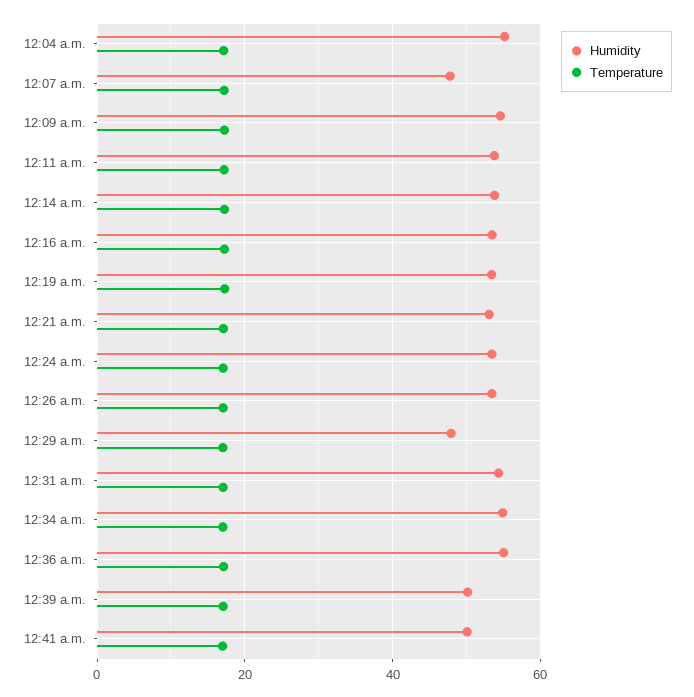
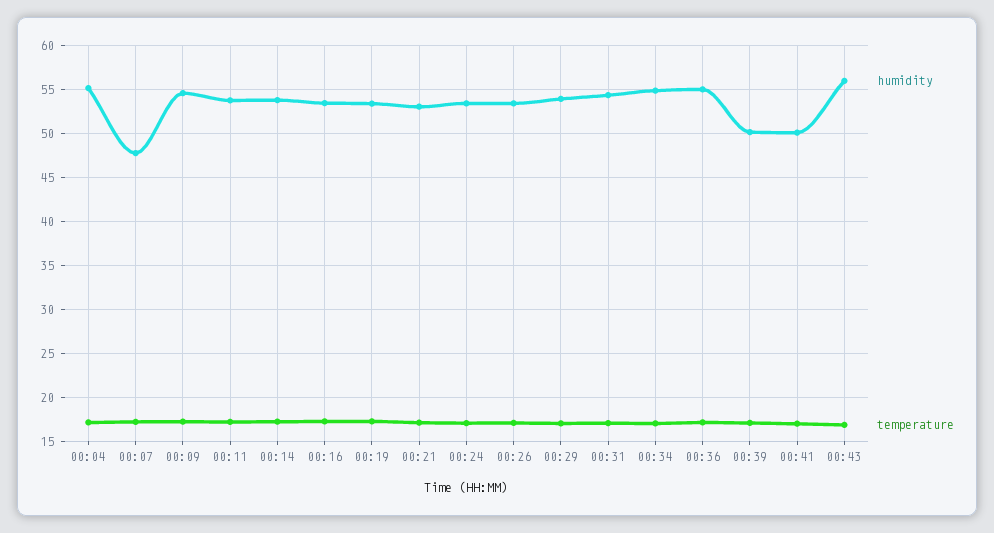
Humidity, 12:29 a.m.: 48 -> 54
Humidity, 00:43: none -> 56
Temperature, 00:43: none -> 17

